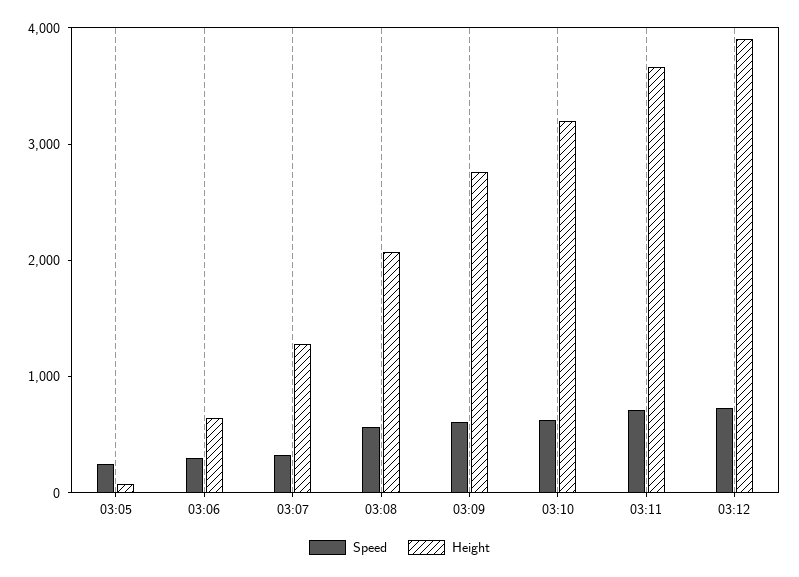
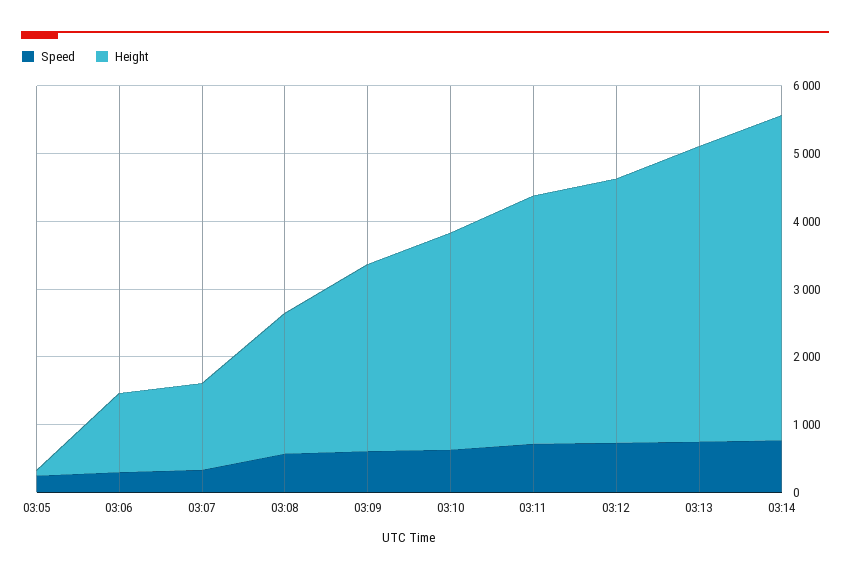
Height, 03:06: 600 -> 1200
Speed, 03:13: none -> 800
Height, 03:13: none -> 4400
Speed, 03:14: none -> 800
Height, 03:14: none -> 4800

